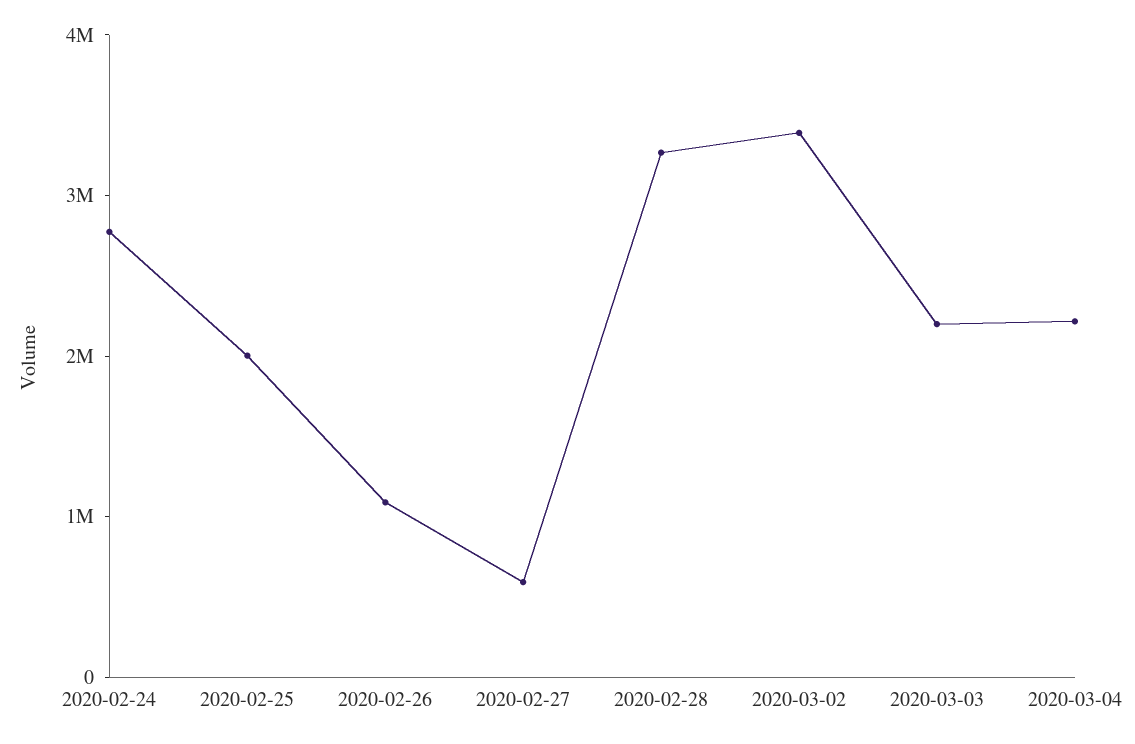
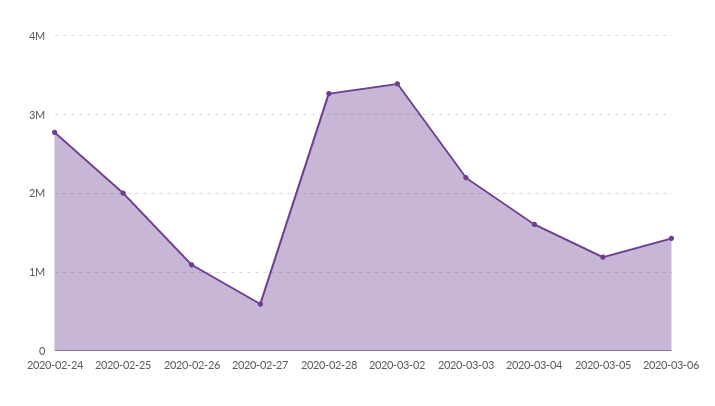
2020-03-04: 2200000 -> 1600000
2020-03-05: none -> 1200000
2020-03-06: none -> 1400000

